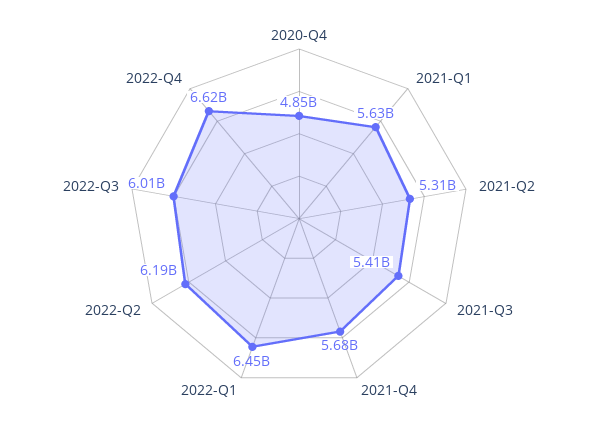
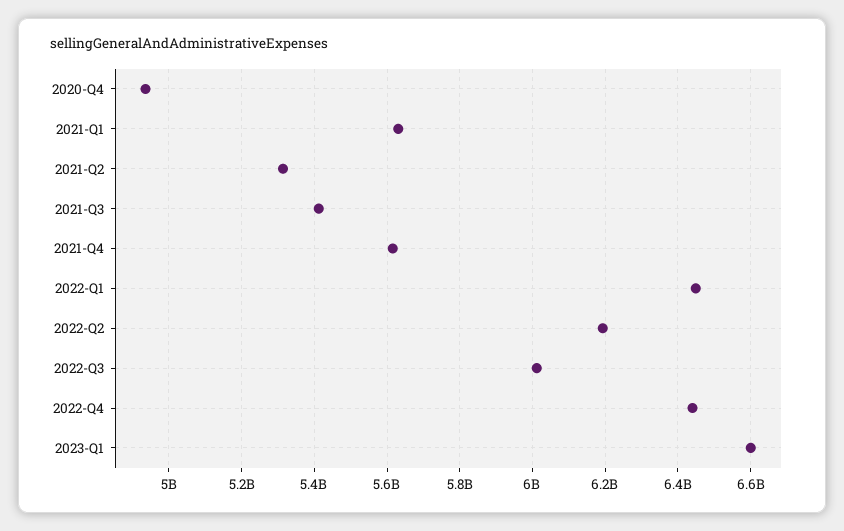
2020-Q4: 4850000000 -> 4940000000
2021-Q4: 5680000000 -> 5620000000
2022-Q4: 6620000000 -> 6440000000
2023-Q1: none -> 6600000000

